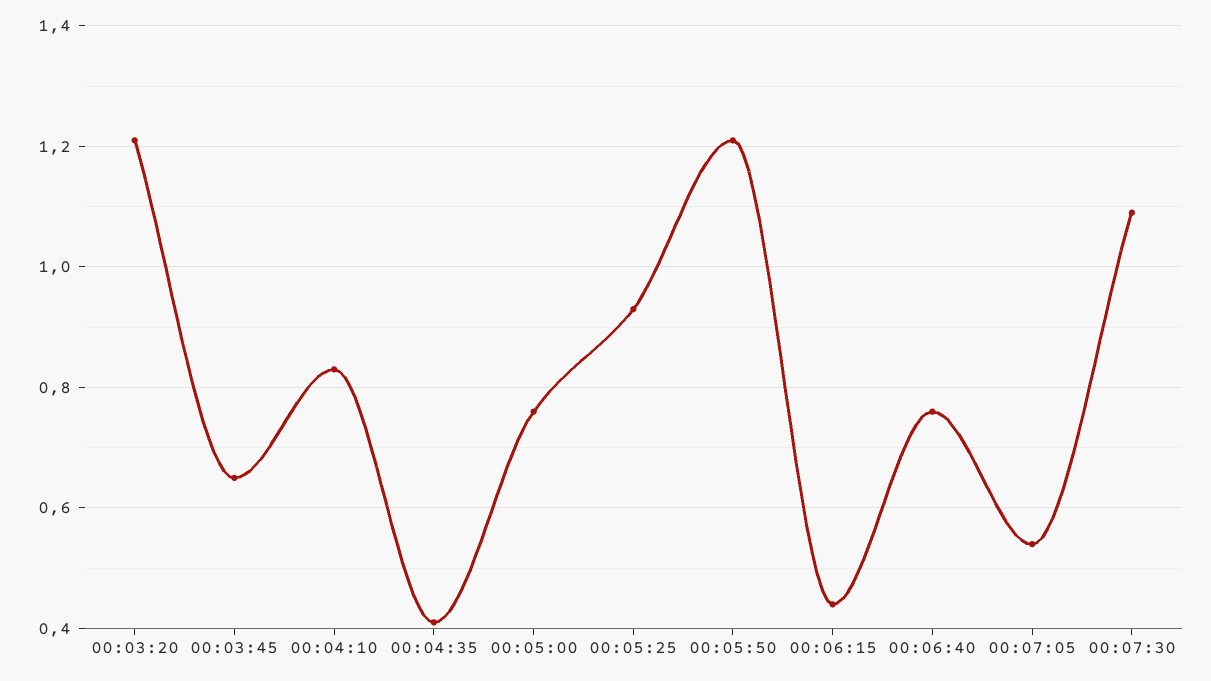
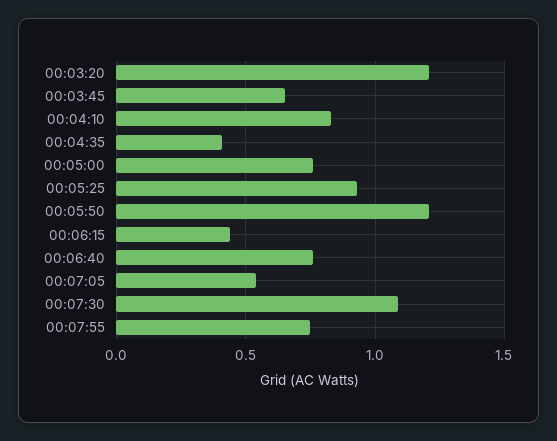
00:07:55: none -> 0.75

